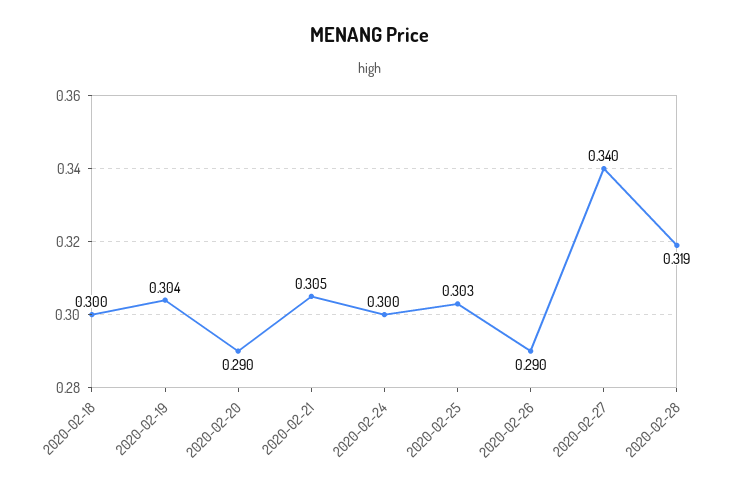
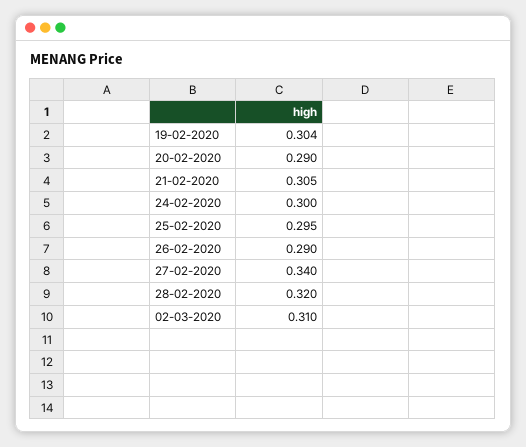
2020-02-18: 0.3 -> none
2020-02-25: 0.303 -> 0.295
2020-02-28: 0.319 -> 0.32
02-03-2020: none -> 0.31

